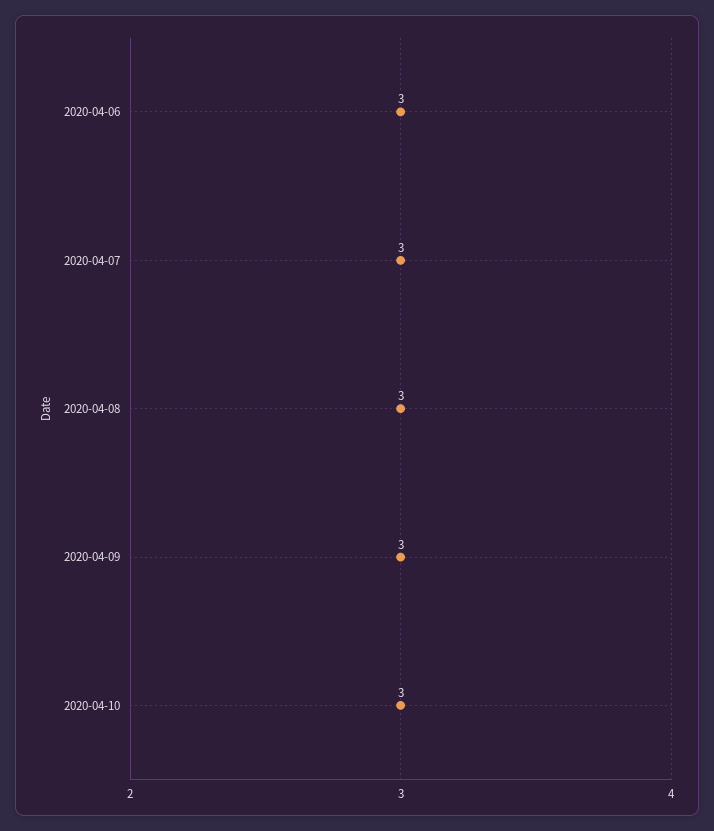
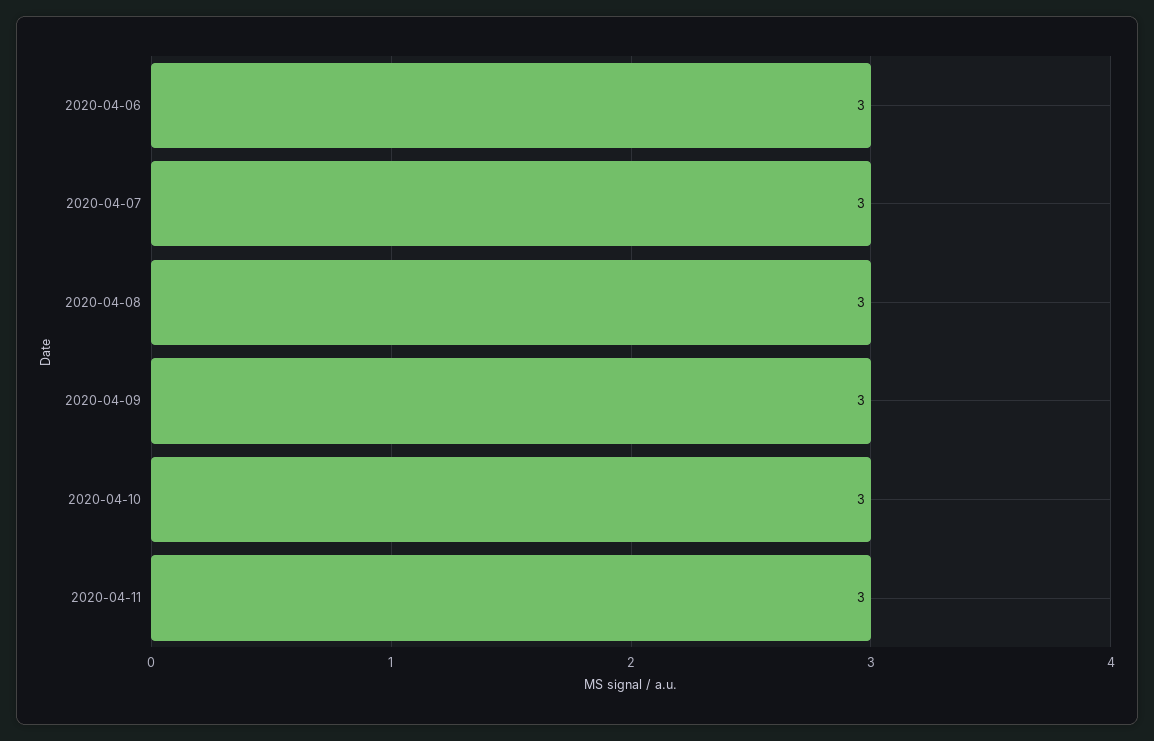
2020-04-11: none -> 3

